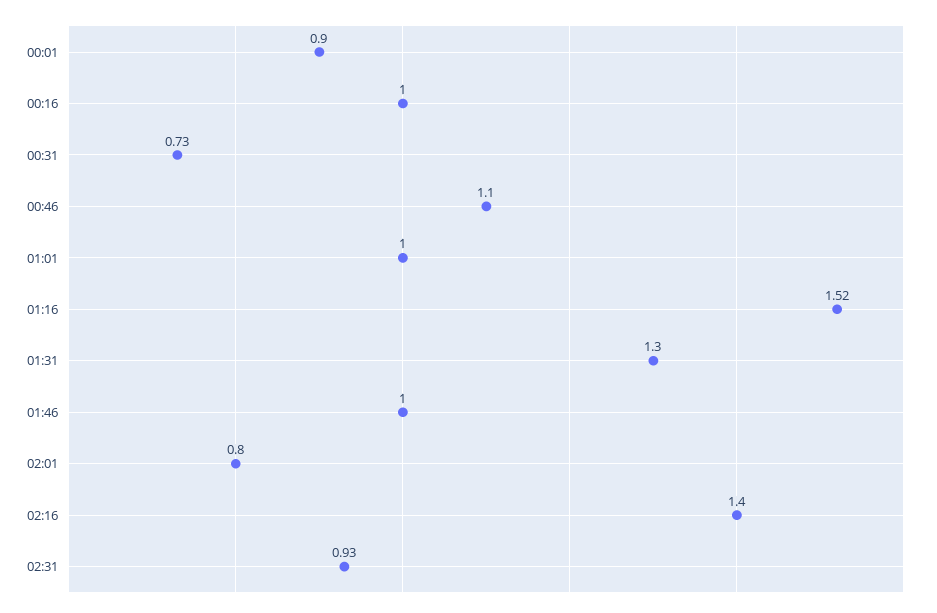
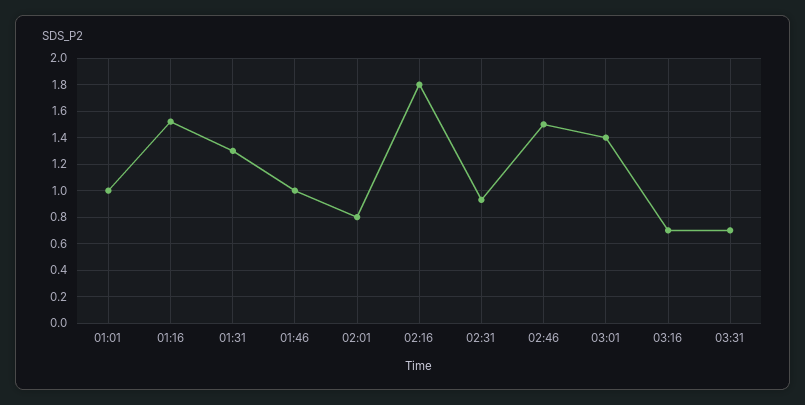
00:01: 0.9 -> none
00:16: 1 -> none
00:31: 0.73 -> none
00:46: 1.1 -> none
02:16: 1.4 -> 1.8
02:46: none -> 1.5
03:01: none -> 1.4
03:16: none -> 0.7
03:31: none -> 0.7

